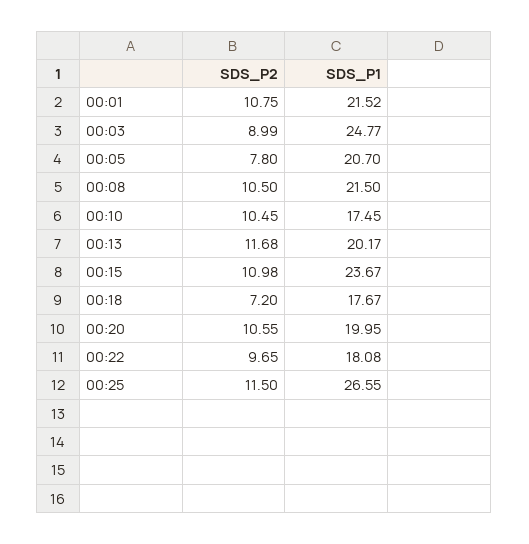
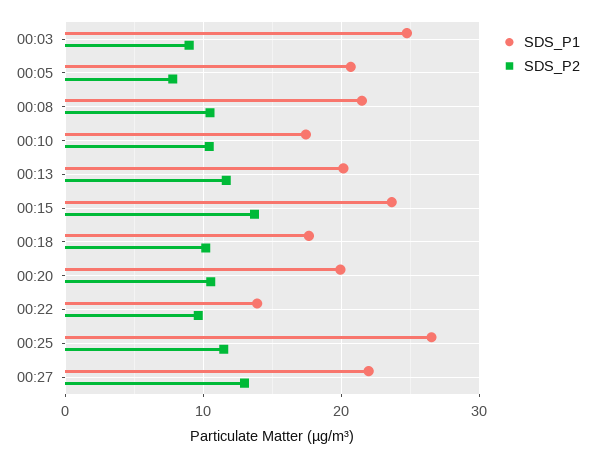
SDS_P2, 00:01: 10.75 -> none
SDS_P1, 00:01: 21.52 -> none
SDS_P2, 00:15: 10.98 -> 14
SDS_P2, 00:18: 7.2 -> 10
SDS_P1, 00:22: 18.08 -> 14
SDS_P1, 00:27: none -> 22
SDS_P2, 00:27: none -> 13

